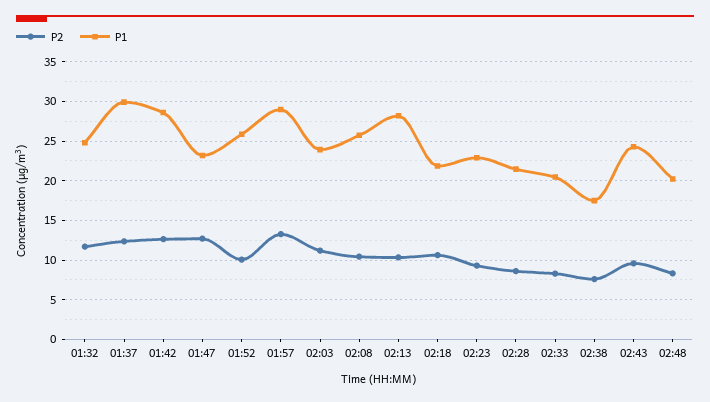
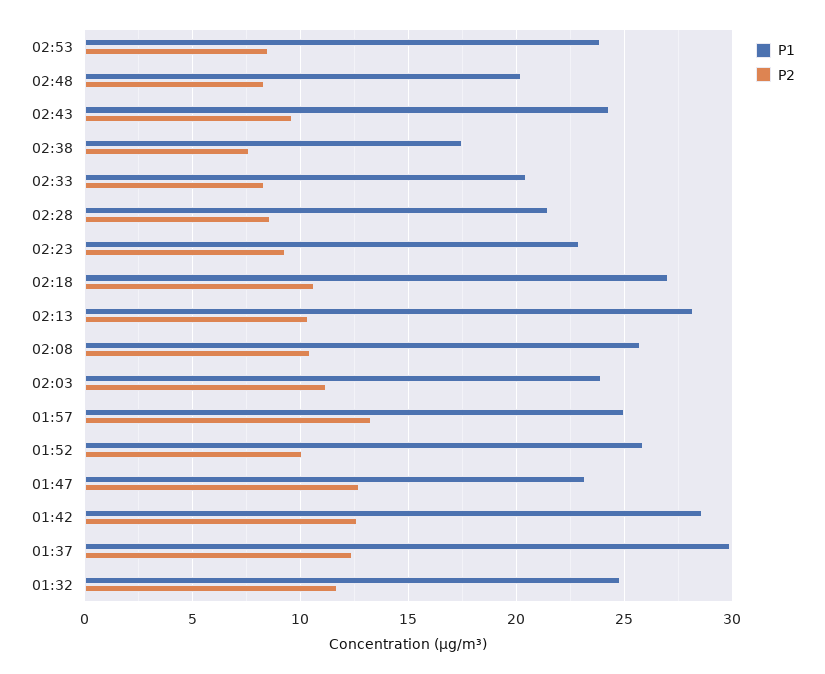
P1, 01:57: 29 -> 25
P1, 02:18: 22 -> 27
P1, 02:53: none -> 24
P2, 02:53: none -> 8.5

